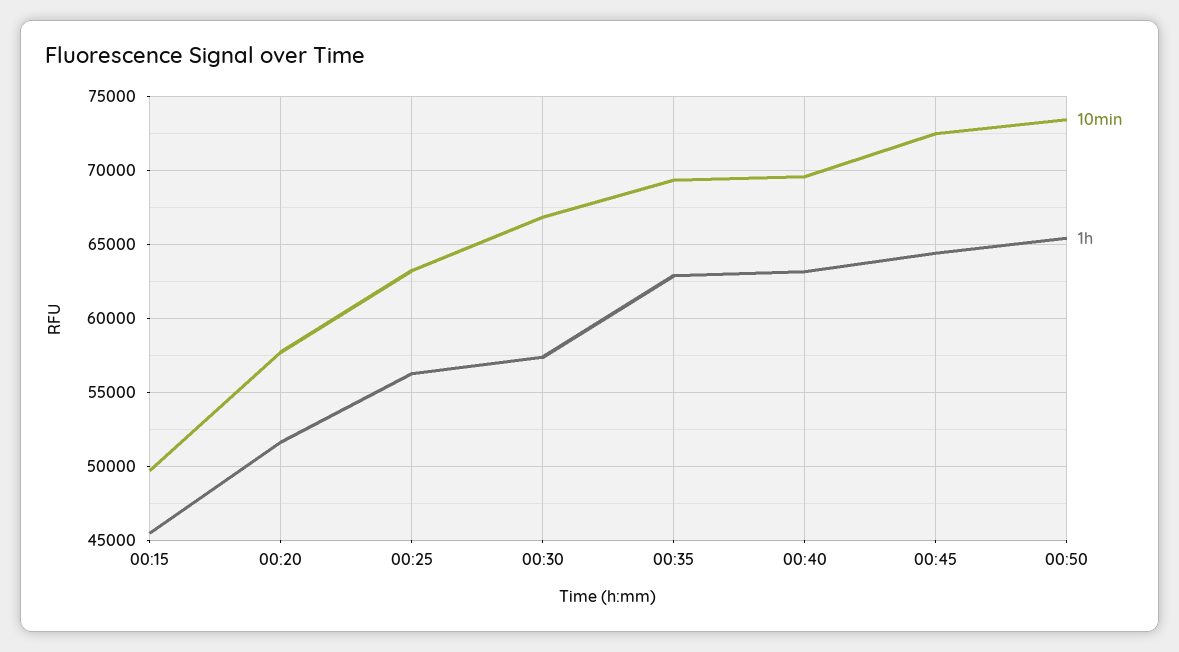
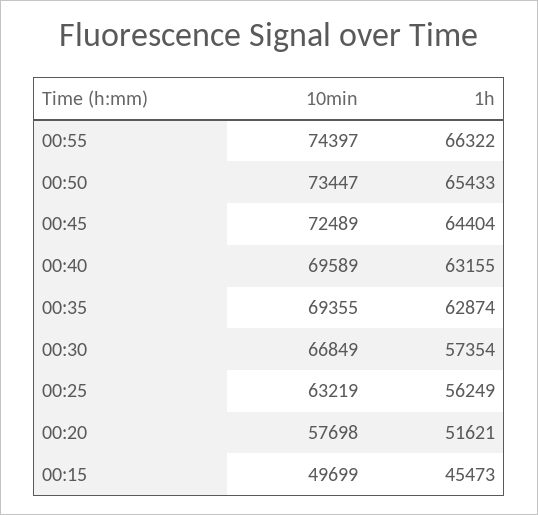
10min, 00:55: none -> 74397
1h, 00:55: none -> 66322

